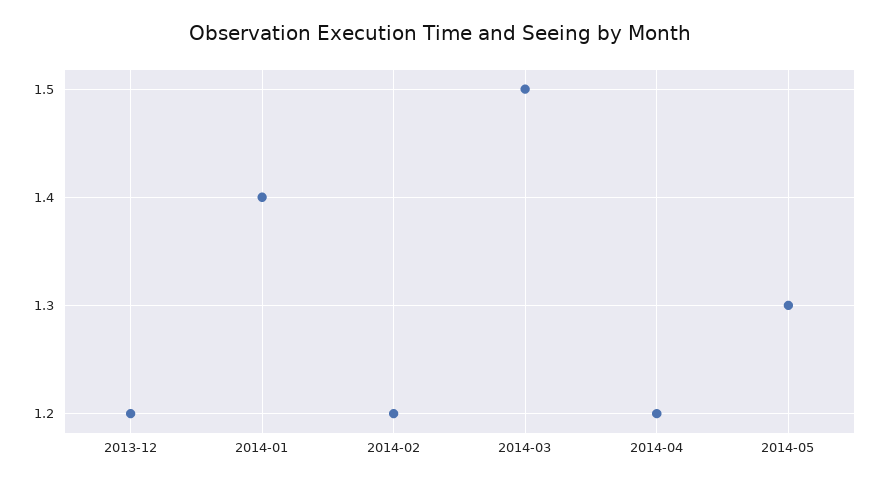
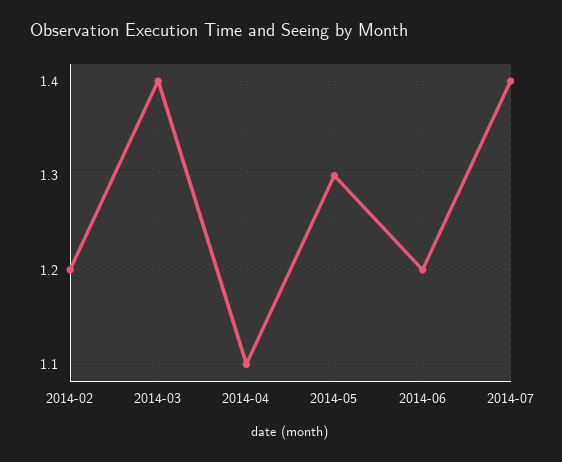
2013-12: 1.2 -> none
2014-01: 1.4 -> none
2014-03: 1.5 -> 1.4
2014-04: 1.2 -> 1.1
2014-06: none -> 1.2
2014-07: none -> 1.4

